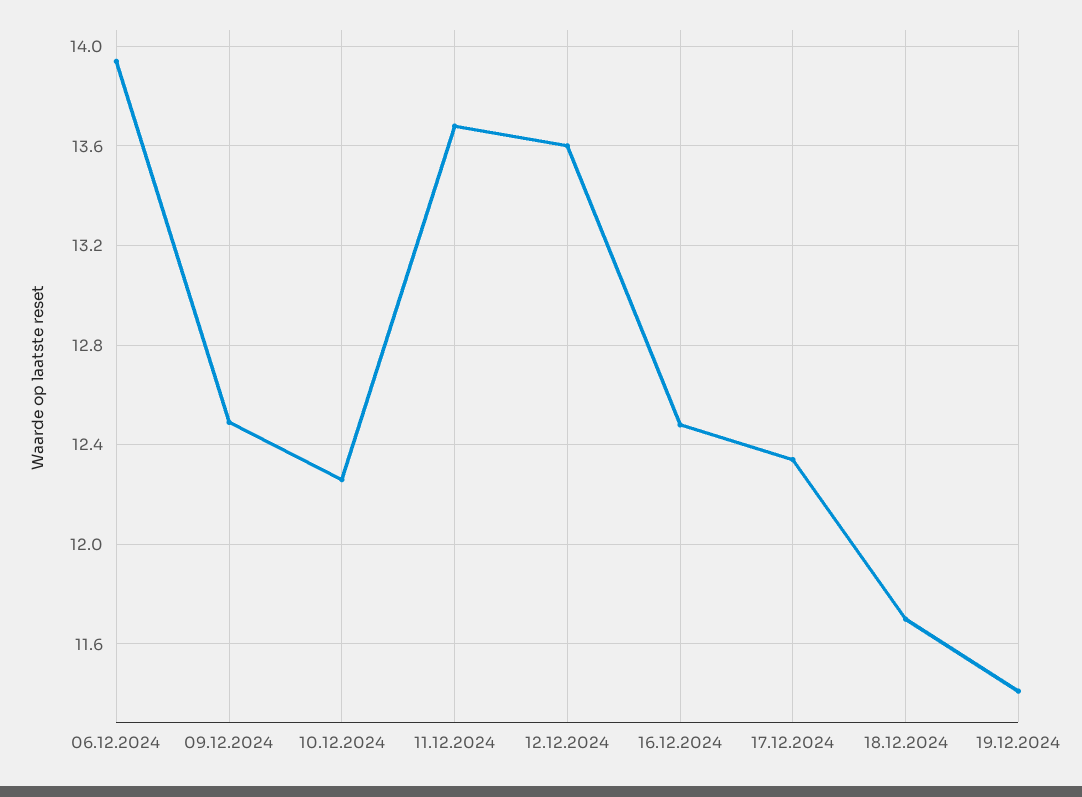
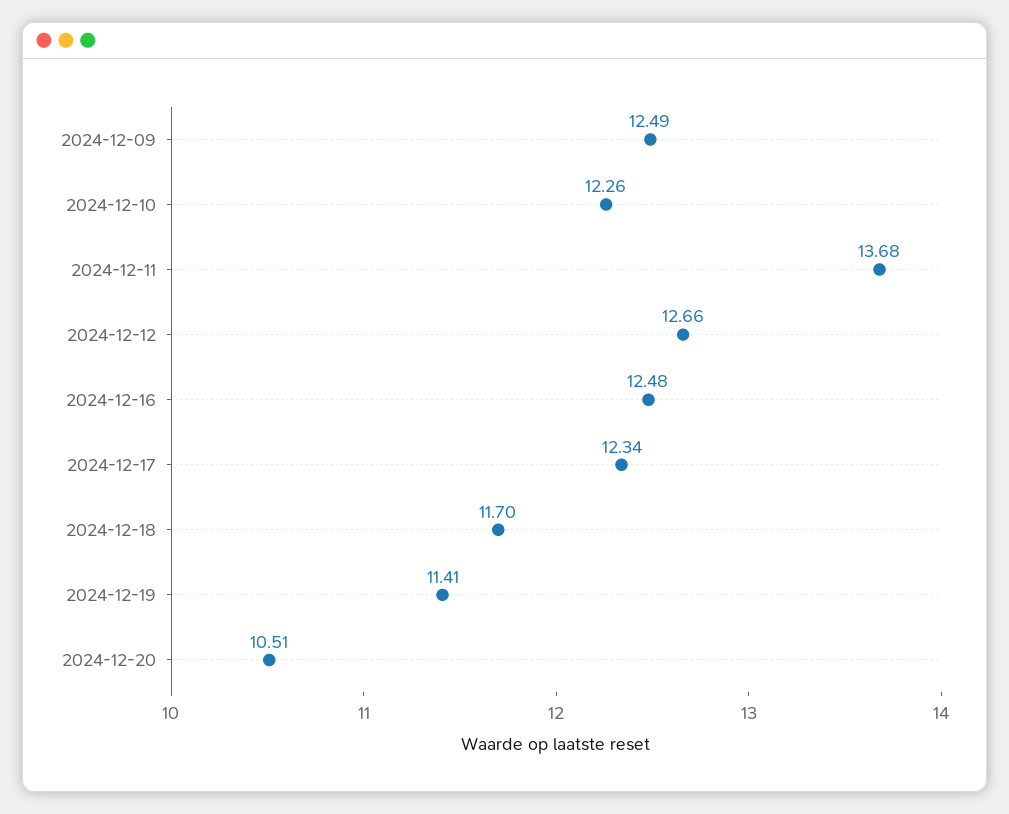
06.12.2024: 13.95 -> none
12.12.2024: 13.6 -> 12.66
2024-12-20: none -> 10.51

